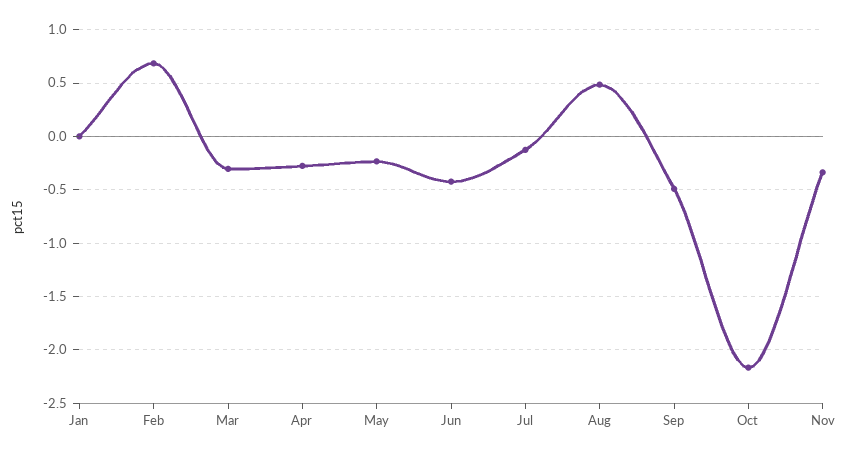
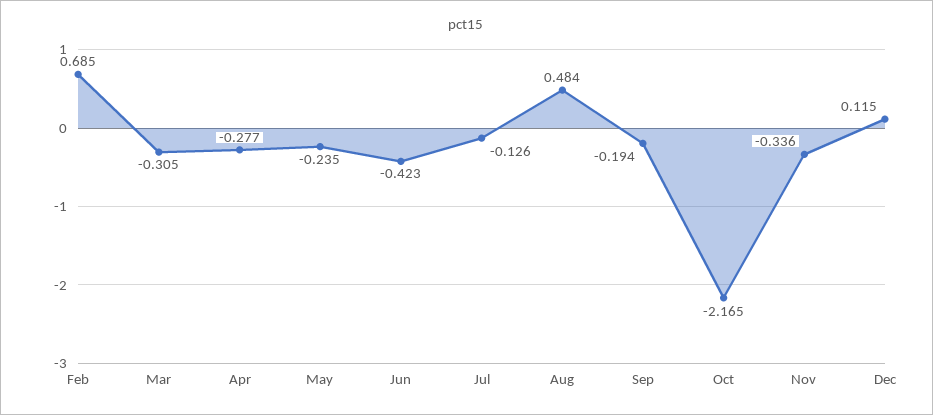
Jan: 0 -> none
Sep: -0.5 -> -0.194
Dec: none -> 0.115

